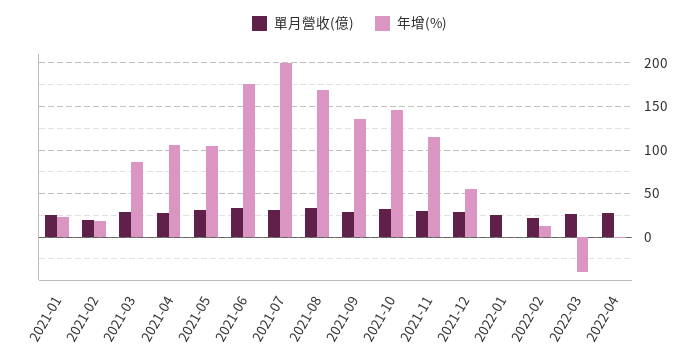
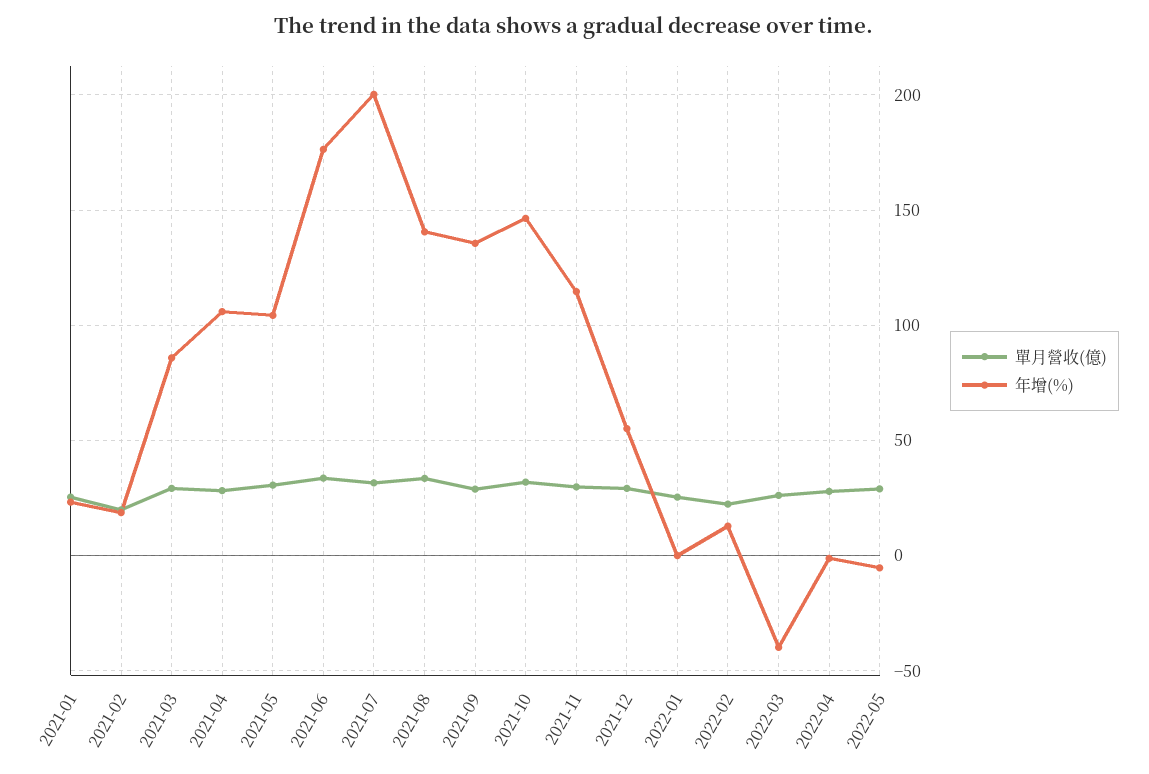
年增(%), 2021-08: 170 -> 140
單月營收(億), 2022-05: none -> 30
年增(%), 2022-05: none -> -5

